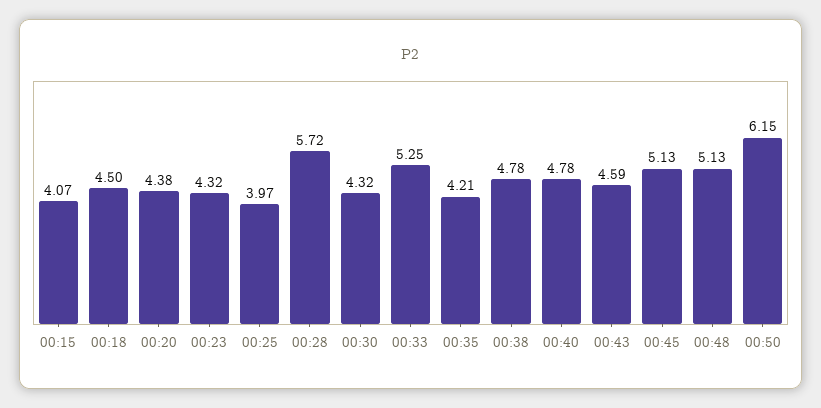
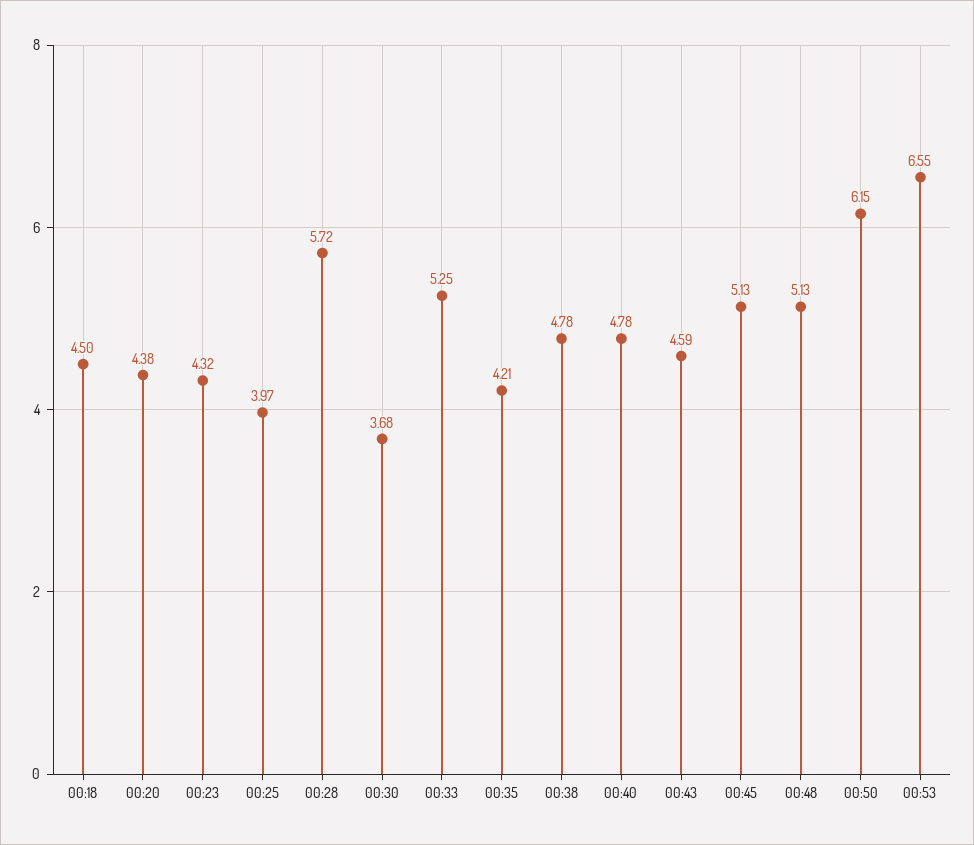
00:15: 4.07 -> none
00:30: 4.32 -> 3.68
00:53: none -> 6.55

